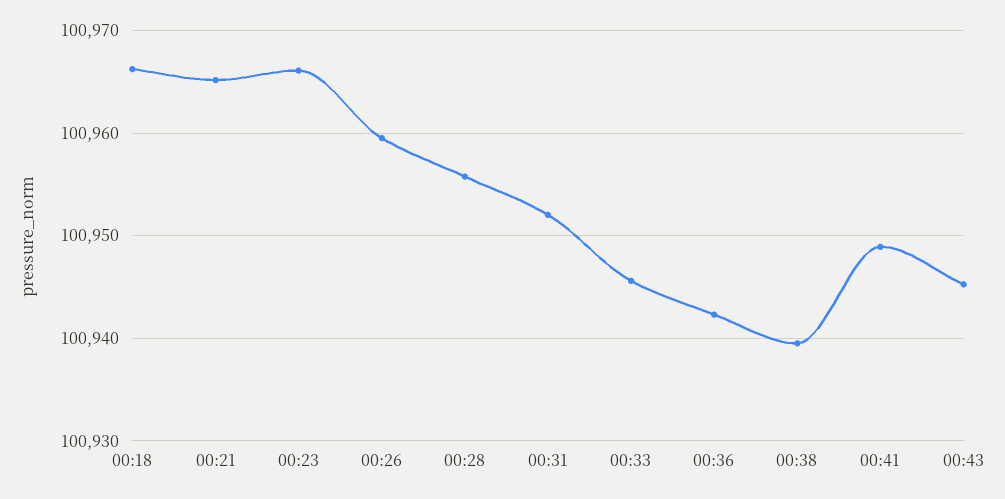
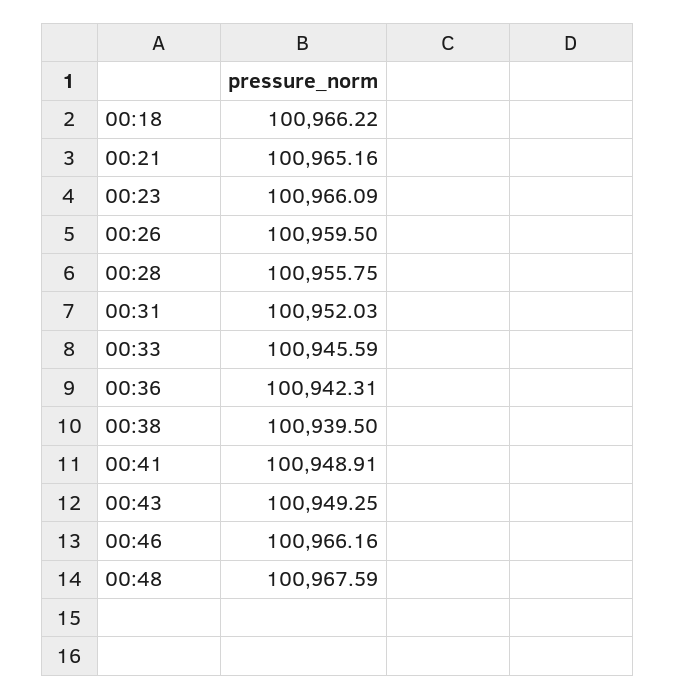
00:43: 100945 -> 100949.25
00:46: none -> 100966.16
00:48: none -> 100967.59

